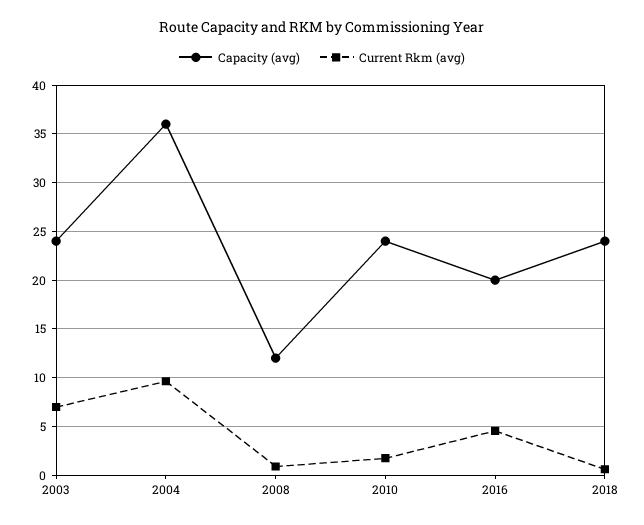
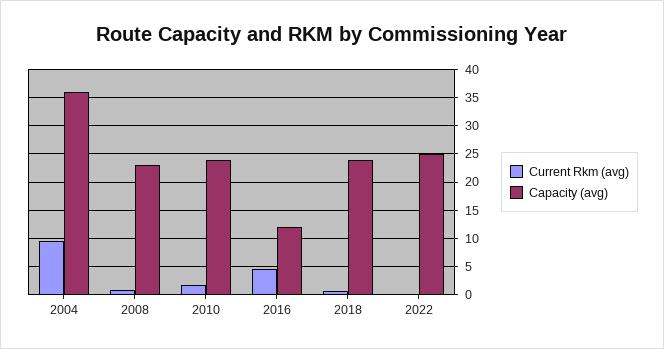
Capacity (avg), 2003: 24 -> none
Current Rkm (avg), 2003: 7 -> none
Capacity (avg), 2008: 12 -> 22.5
Capacity (avg), 2016: 20 -> 12.5
Current Rkm (avg), 2022: none -> 0
Capacity (avg), 2022: none -> 25

